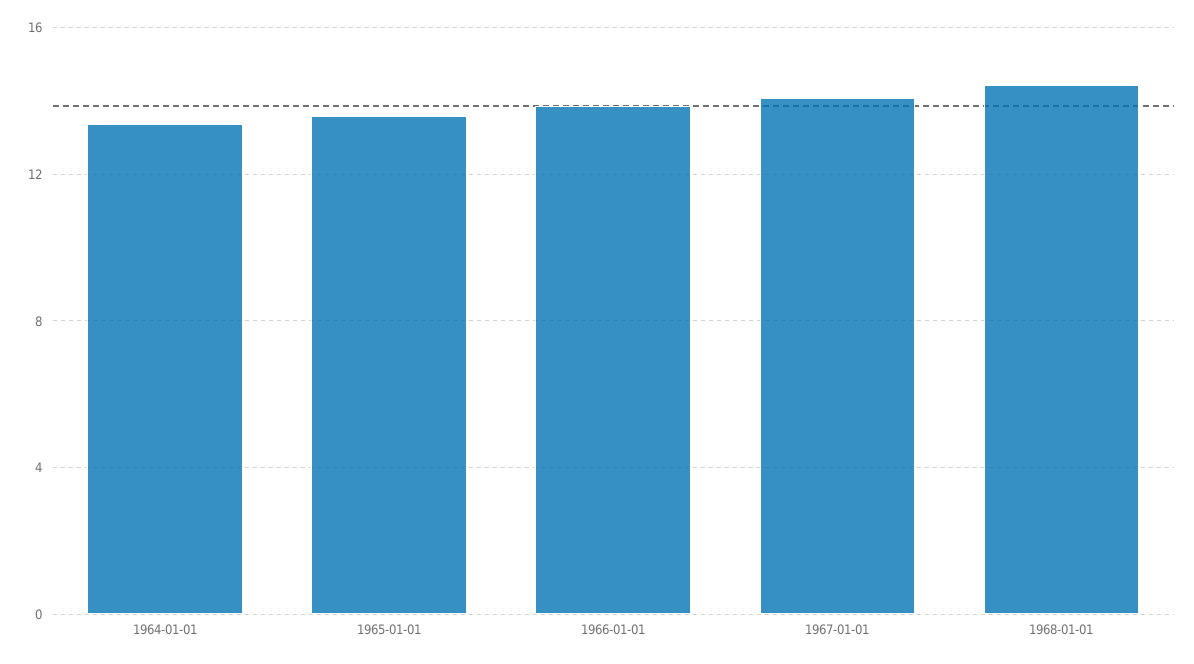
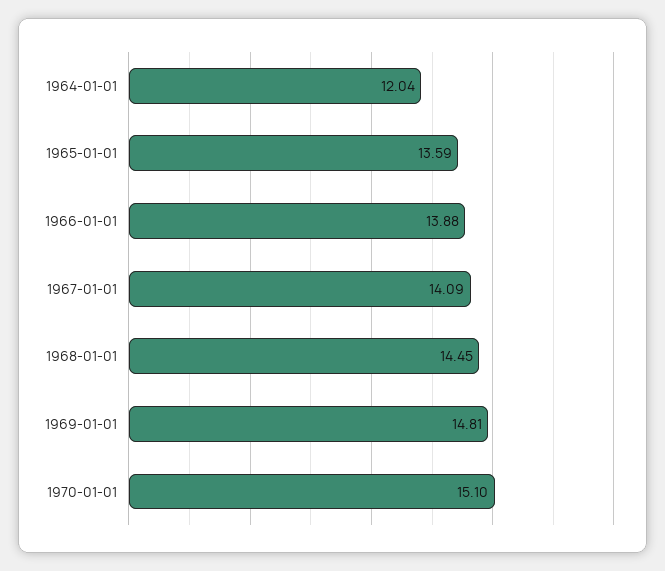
1964-01-01: 13.5 -> 12.04
1969-01-01: none -> 14.81
1970-01-01: none -> 15.1

